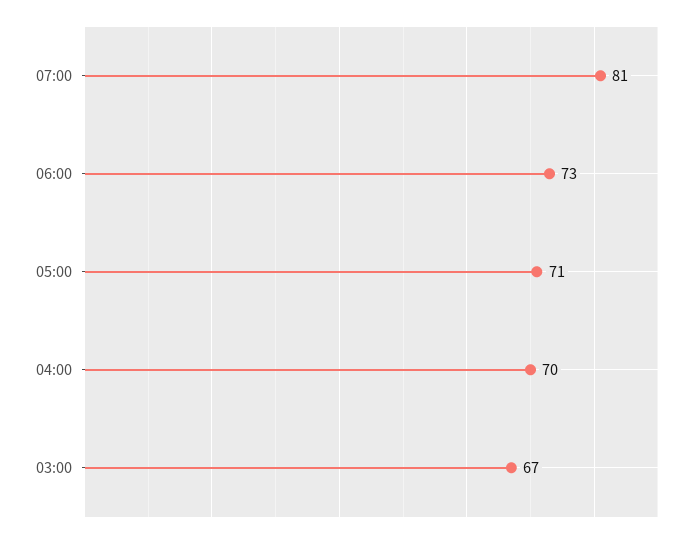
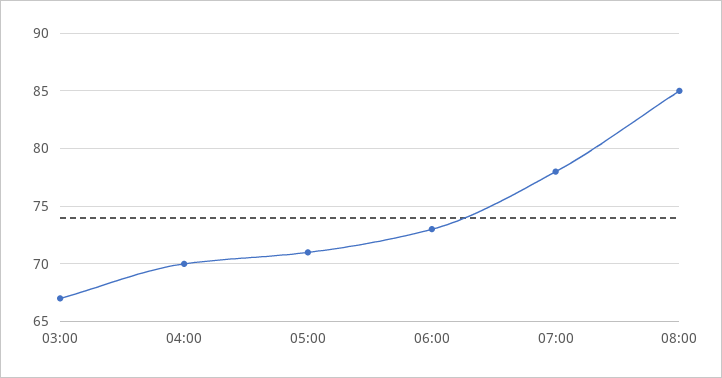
07:00: 81 -> 78
08:00: none -> 85

